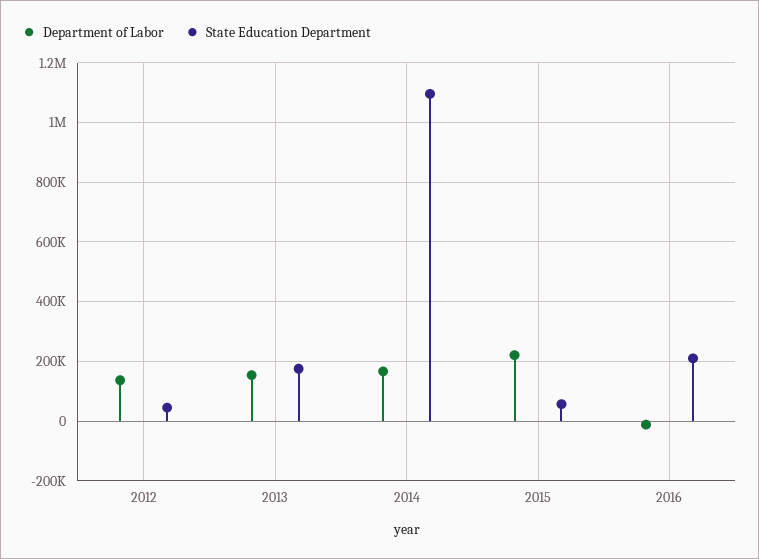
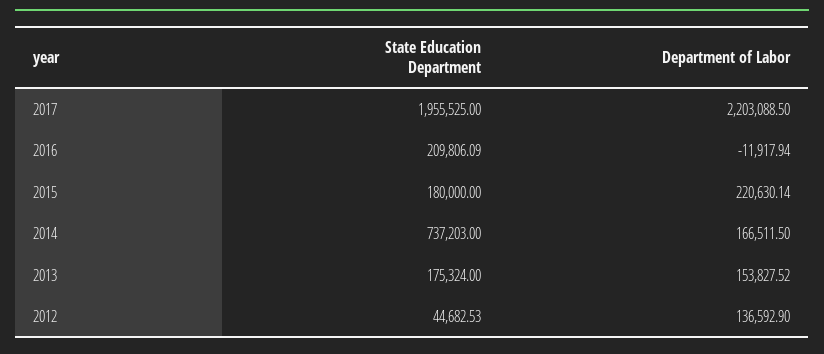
State Education Department, 2014: 1100000 -> 737203
State Education Department, 2015: 50000 -> 180000
State Education Department, 2017: none -> 1955525
Department of Labor, 2017: none -> 2203088.5

